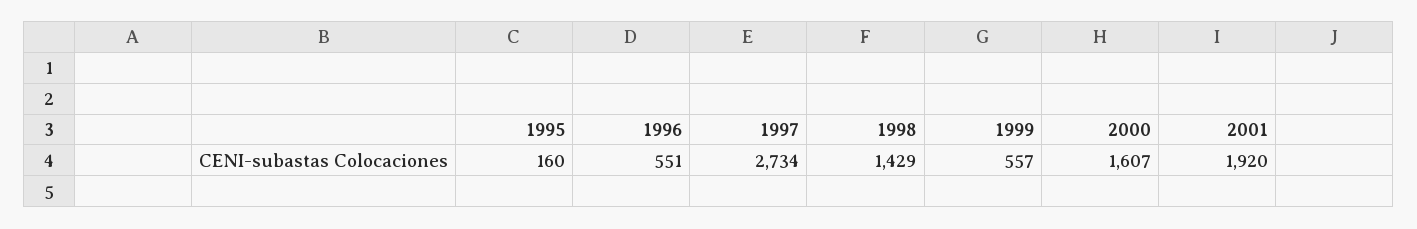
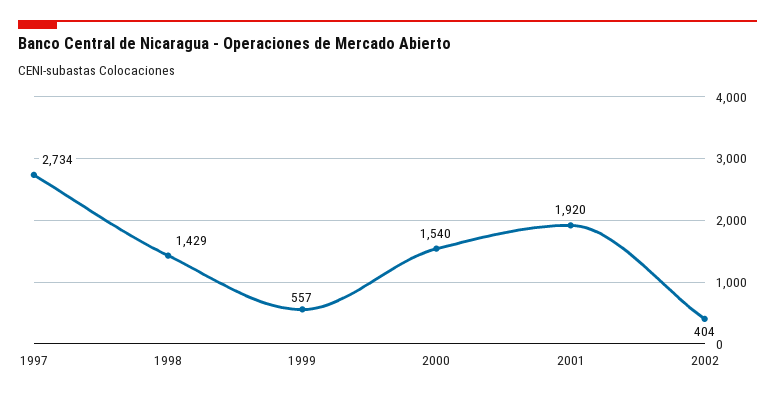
1995: 160 -> none
1996: 551 -> none
2000: 1607 -> 1540
2002: none -> 404

